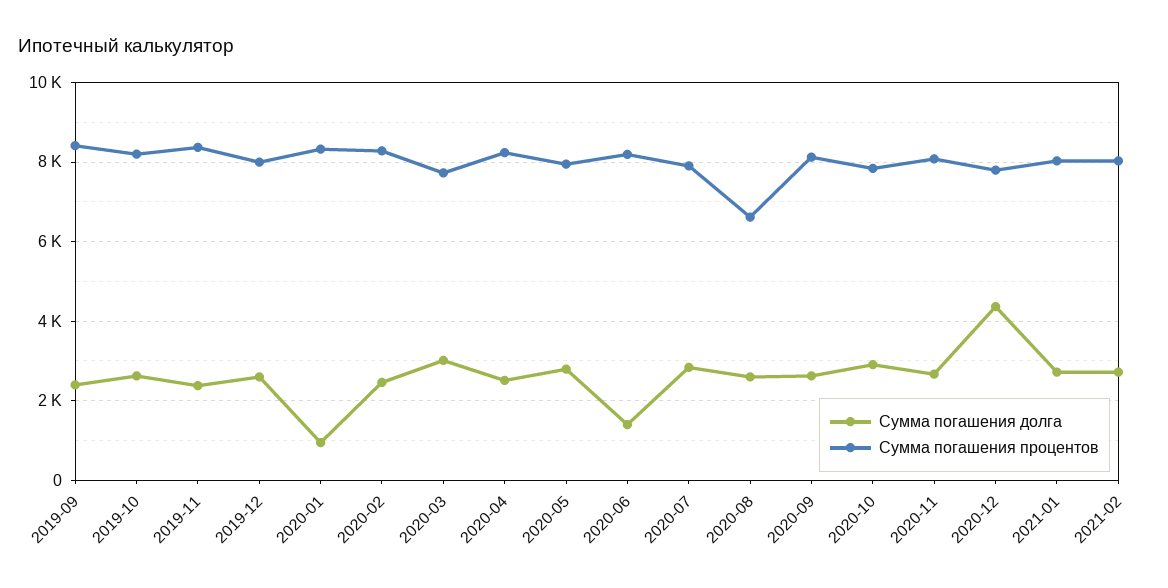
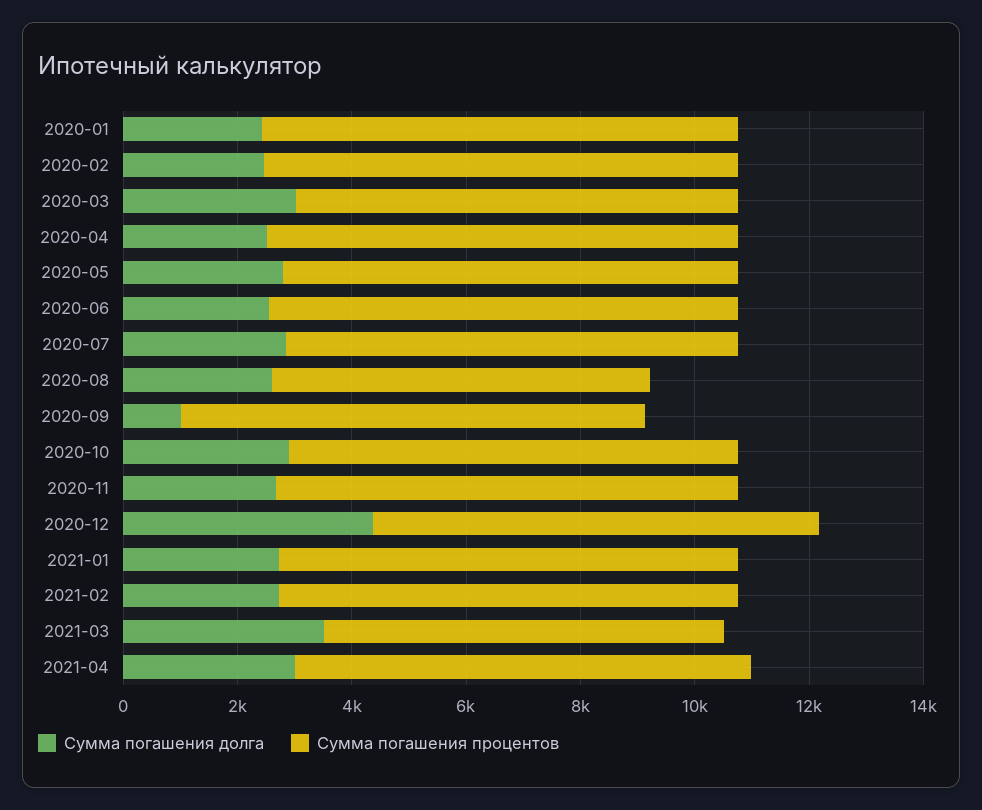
Сумма погашения долга, 2019-09: 2400 -> none
Сумма погашения процентов, 2019-09: 8400 -> none
Сумма погашения долга, 2019-10: 2600 -> none
Сумма погашения процентов, 2019-10: 8200 -> none
Сумма погашения долга, 2019-11: 2400 -> none
Сумма погашения процентов, 2019-11: 8400 -> none
Сумма погашения долга, 2019-12: 2600 -> none
Сумма погашения процентов, 2019-12: 8000 -> none
Сумма погашения долга, 2020-01: 1000 -> 2500
Сумма погашения долга, 2020-06: 1400 -> 2500
Сумма погашения долга, 2020-09: 2600 -> 1000
Сумма погашения долга, 2021-03: none -> 3500
Сумма погашения процентов, 2021-03: none -> 7000
Сумма погашения долга, 2021-04: none -> 3000
Сумма погашения процентов, 2021-04: none -> 8000

